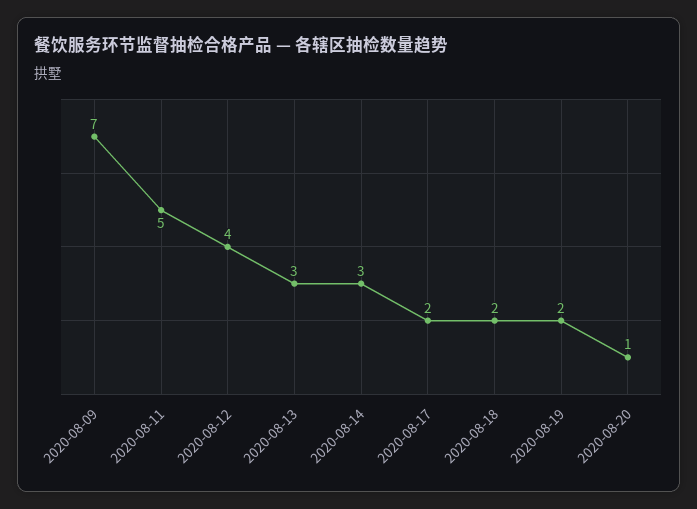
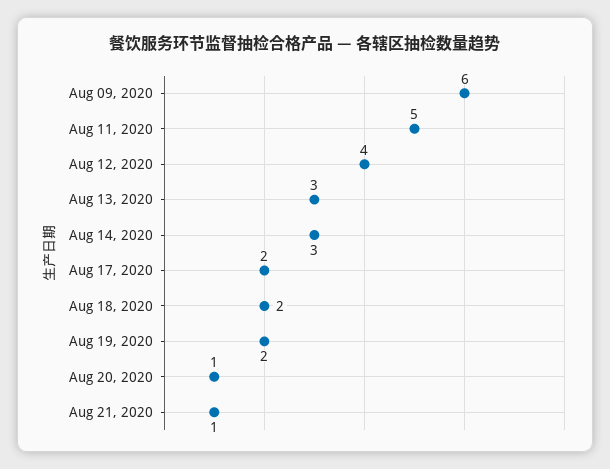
2020-08-09: 7 -> 6
Aug 21, 2020: none -> 1

